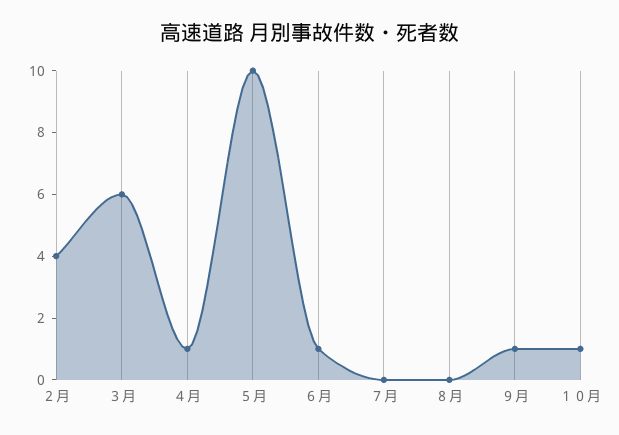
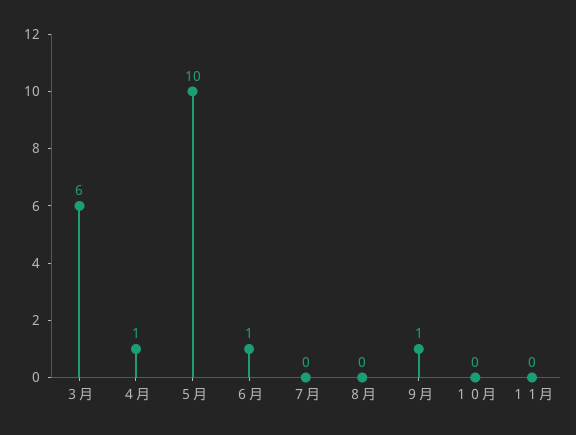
２月: 4 -> none
１０月: 1 -> 0
１１月: none -> 0

